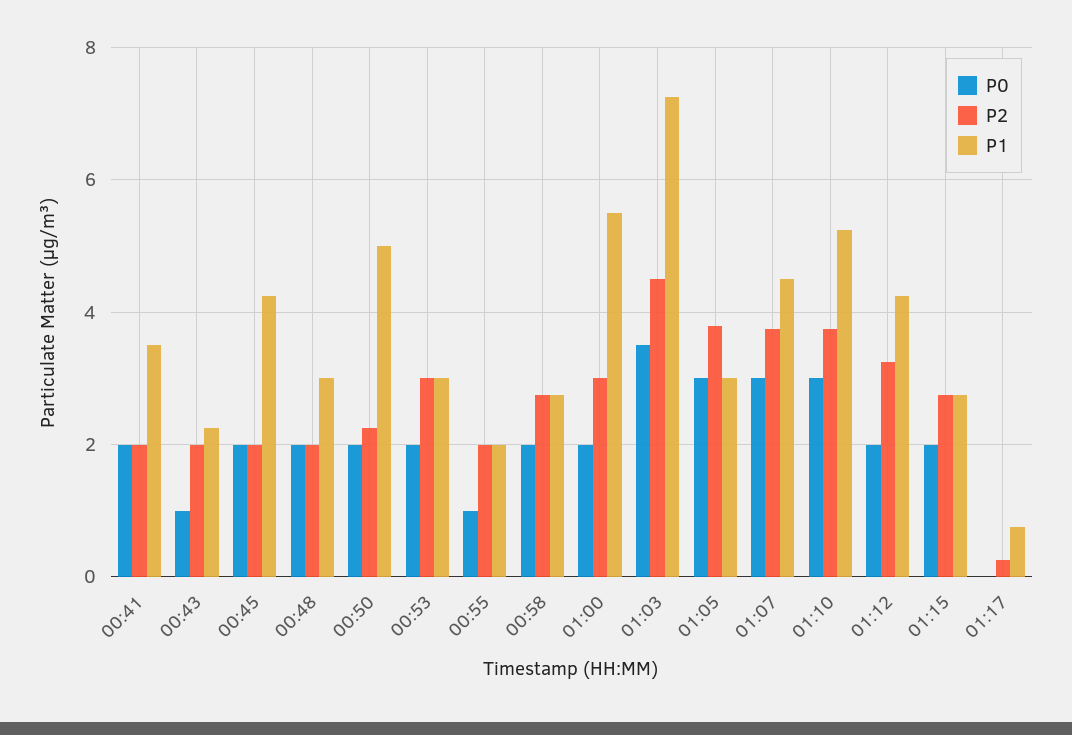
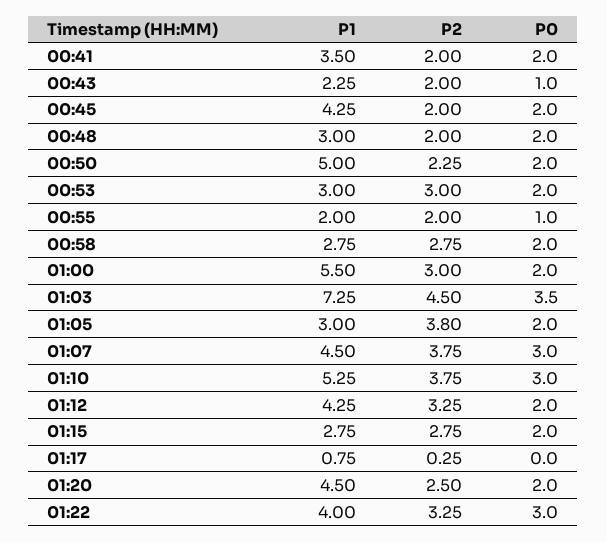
P0, 01:05: 3 -> 2
P1, 01:20: none -> 4.5
P2, 01:20: none -> 2.5
P0, 01:20: none -> 2
P1, 01:22: none -> 4
P2, 01:22: none -> 3.25
P0, 01:22: none -> 3

